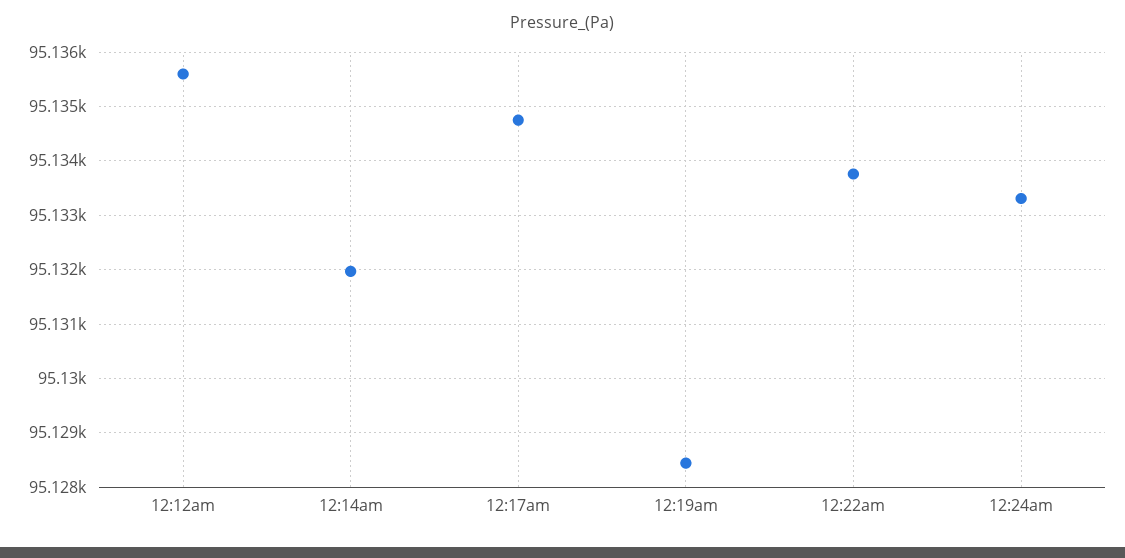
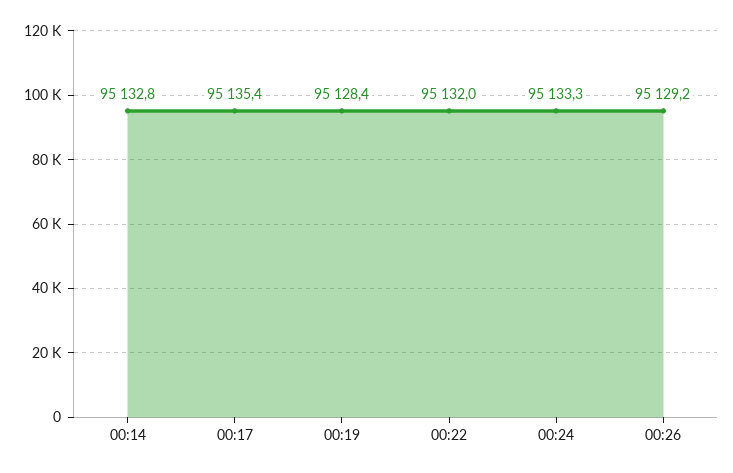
12:12am: 95135.6 -> none
12:14am: 95132 -> 95132.8
12:17am: 95134.8 -> 95135.4
12:22am: 95133.8 -> 95132
00:26: none -> 95129.2

